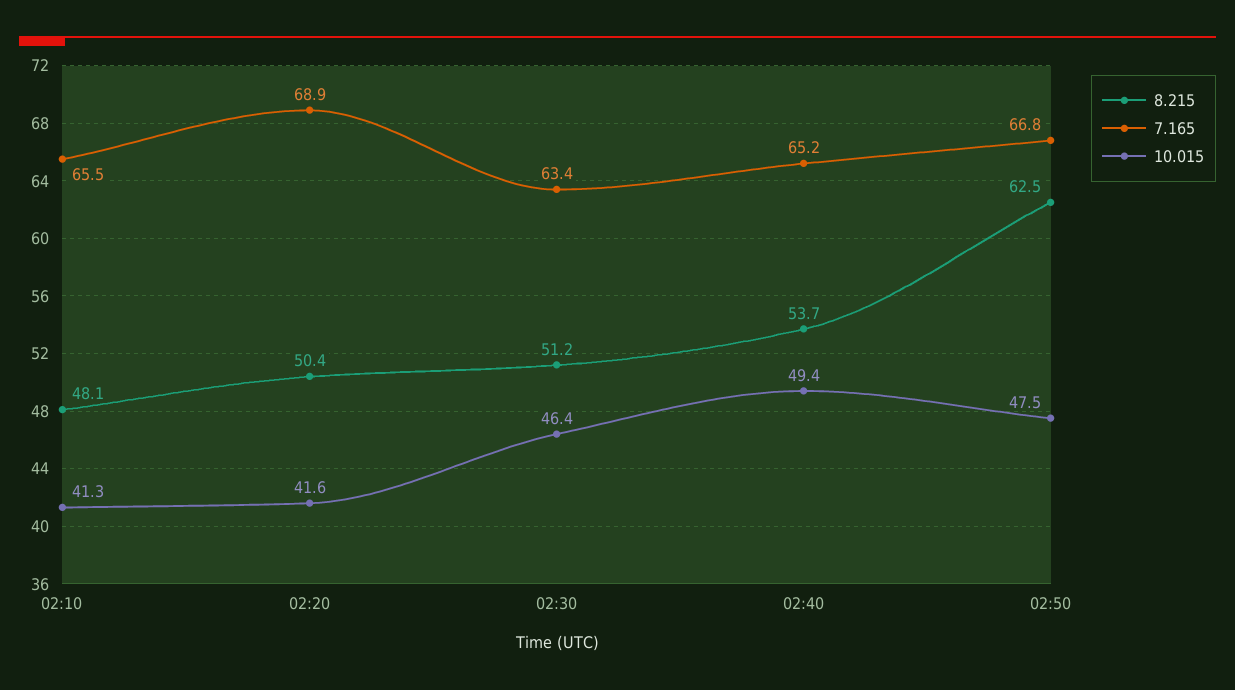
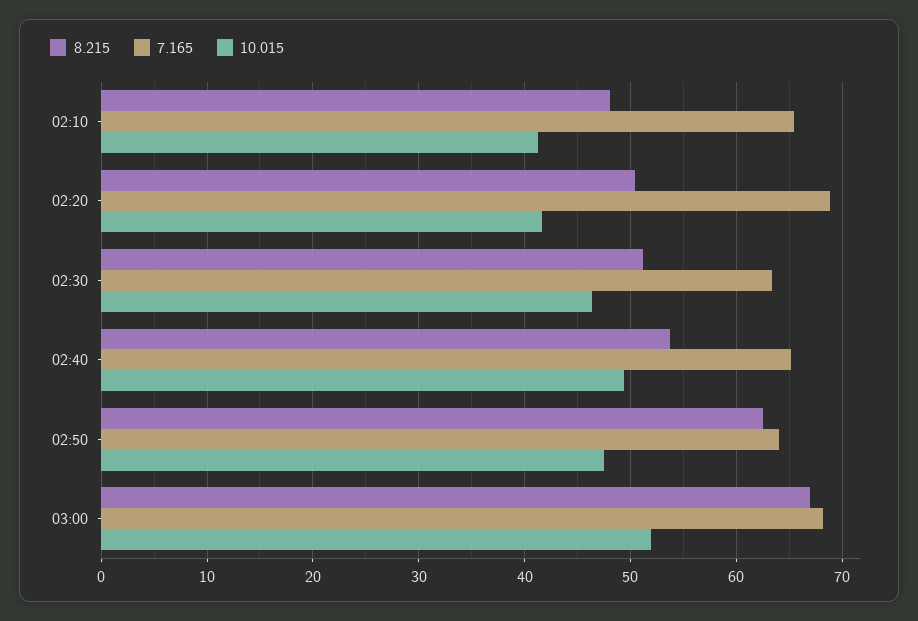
7.165, 02:50: 66.8 -> 64
8.215, 03:00: none -> 67
7.165, 03:00: none -> 68
10.015, 03:00: none -> 52

